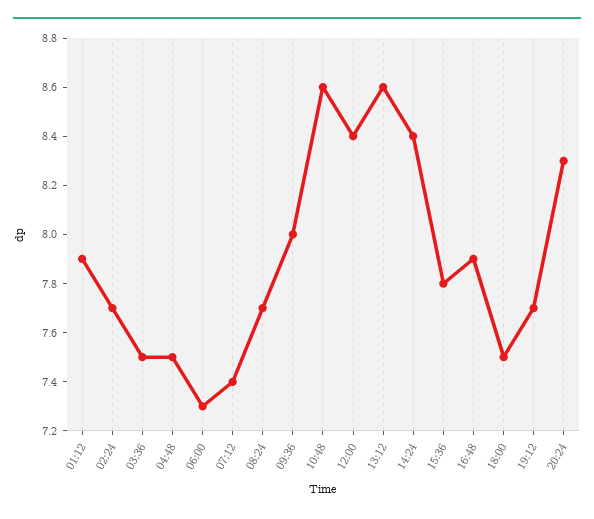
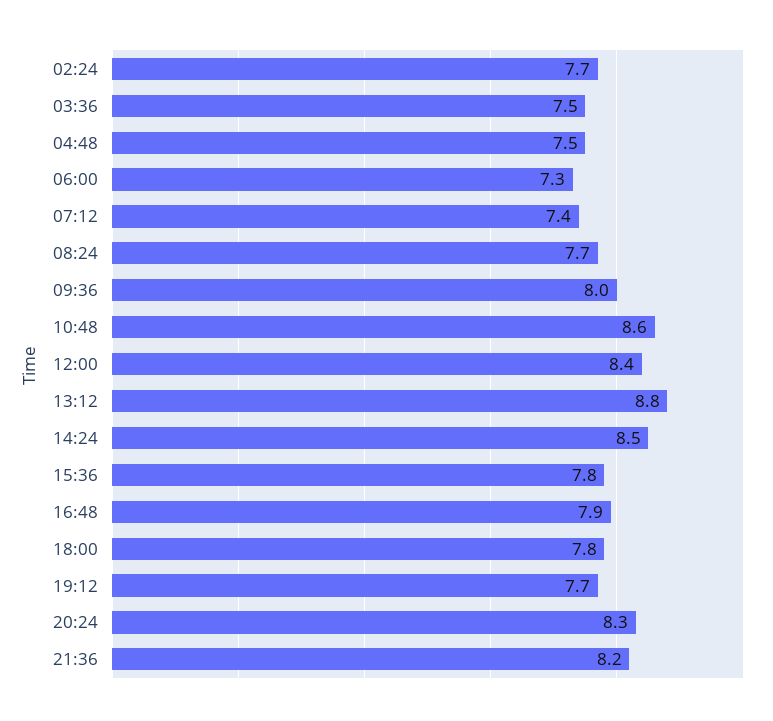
01:12: 7.9 -> none
13:12: 8.6 -> 8.8
14:24: 8.4 -> 8.5
18:00: 7.5 -> 7.8
21:36: none -> 8.2

